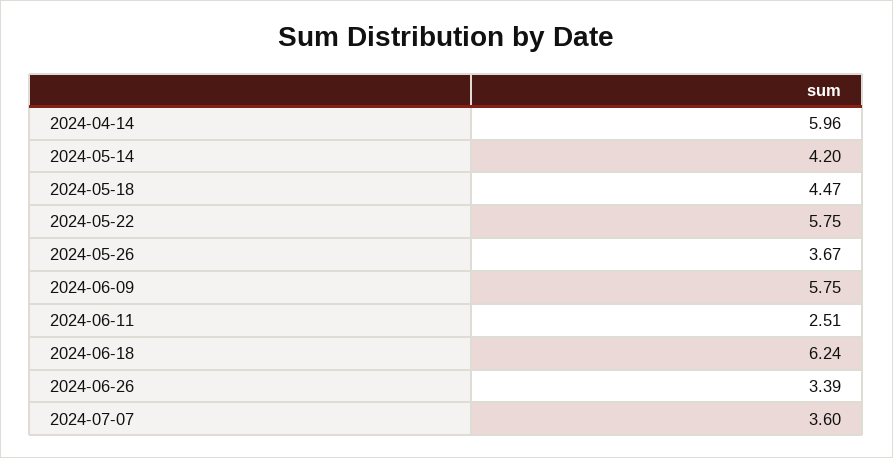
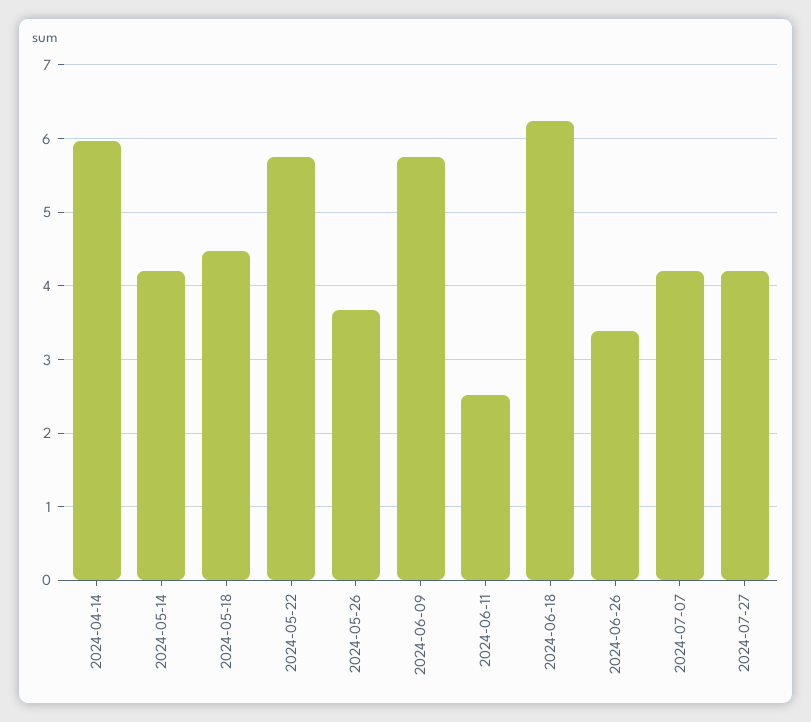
2024-07-07: 3.6 -> 4.2
2024-07-27: none -> 4.2

